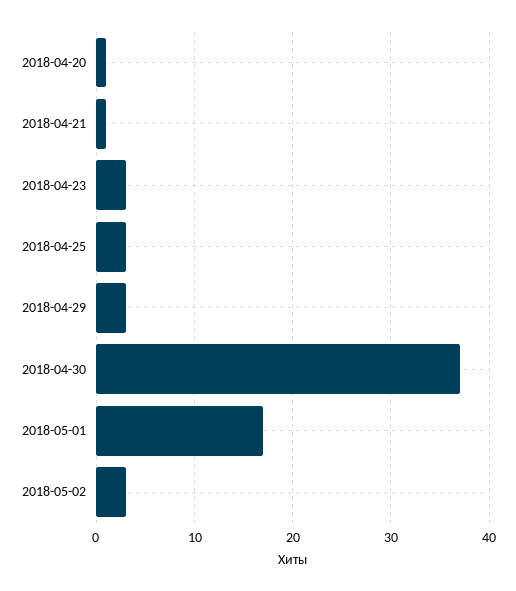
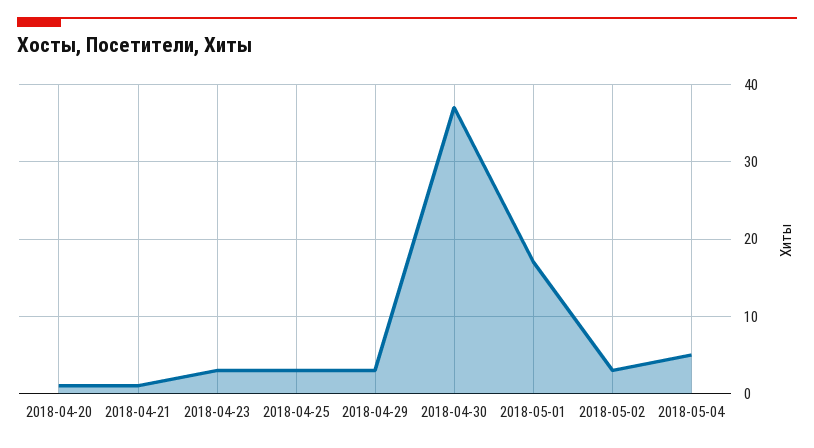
2018-05-04: none -> 5

